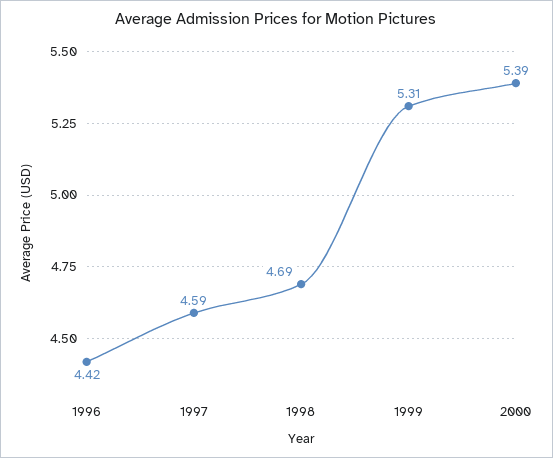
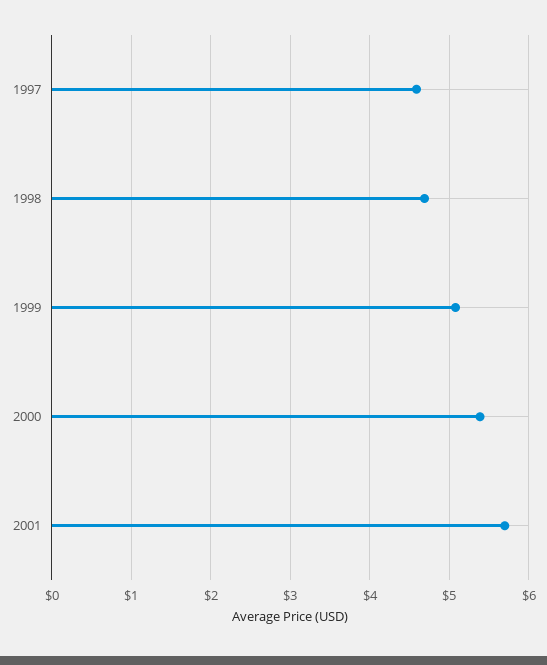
1996: 4.42 -> none
1999: 5.31 -> 5.1
2001: none -> 5.7

